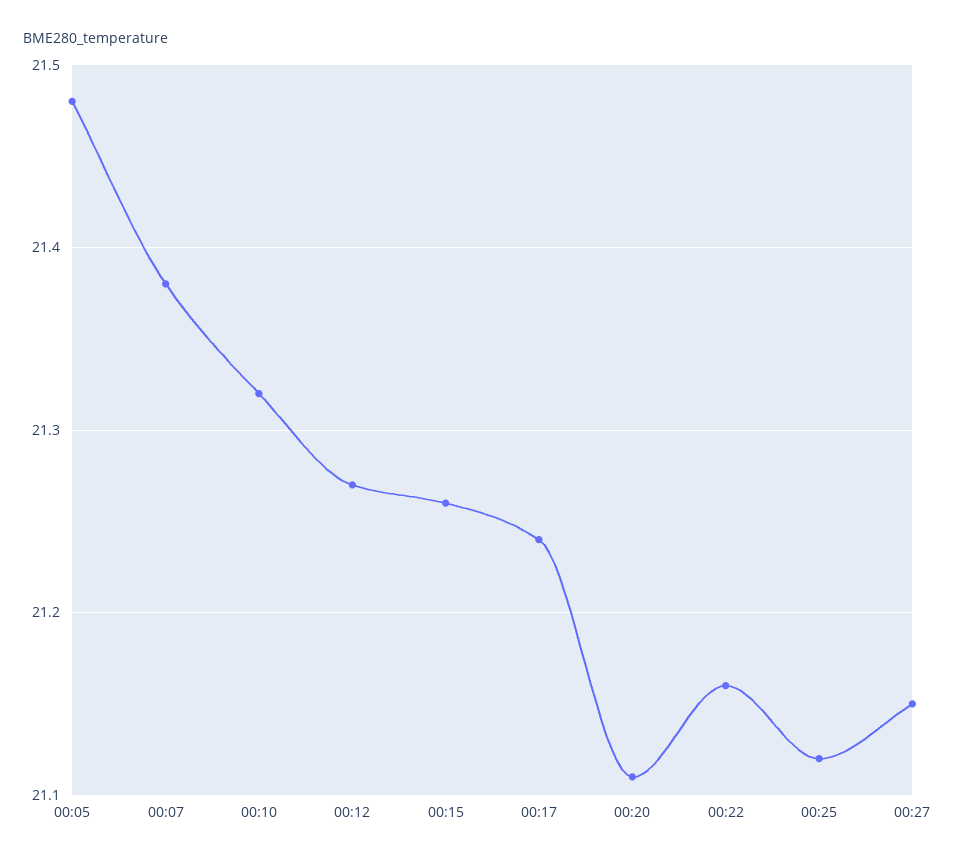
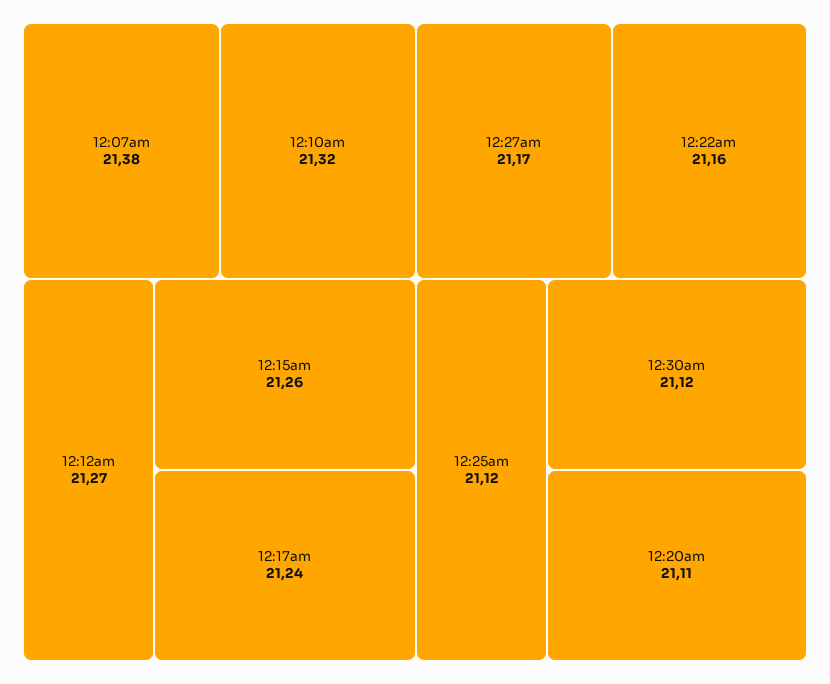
00:05: 21.48 -> none
00:27: 21.15 -> 21.17
12:30am: none -> 21.12

